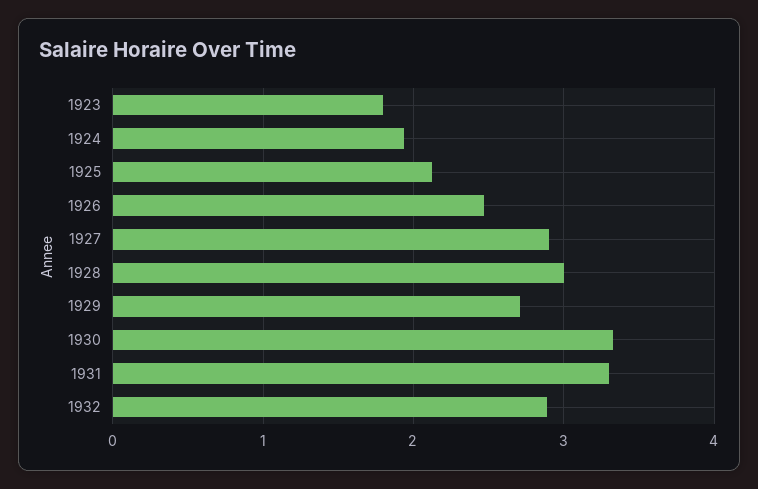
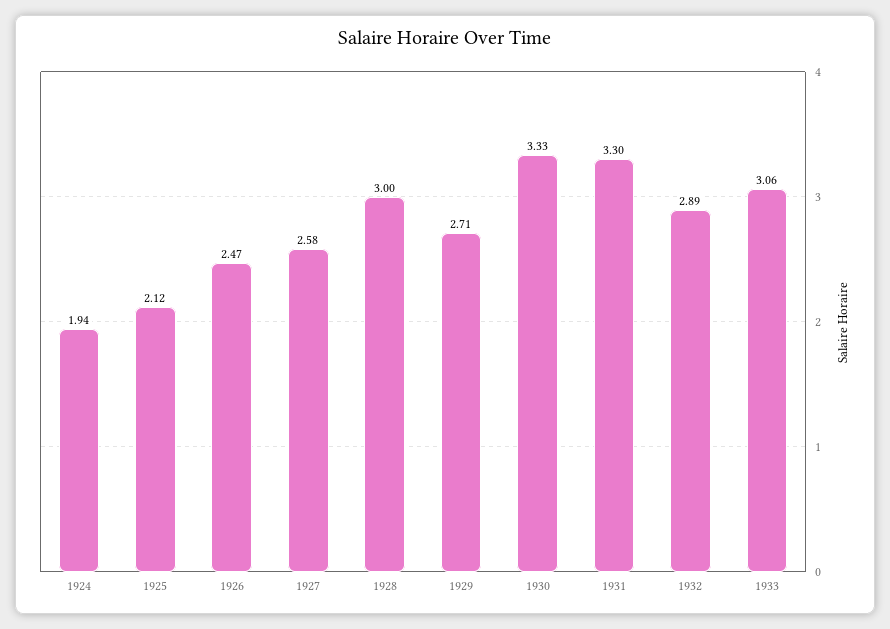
1923: 1.8 -> none
1927: 2.9 -> 2.58
1933: none -> 3.06

